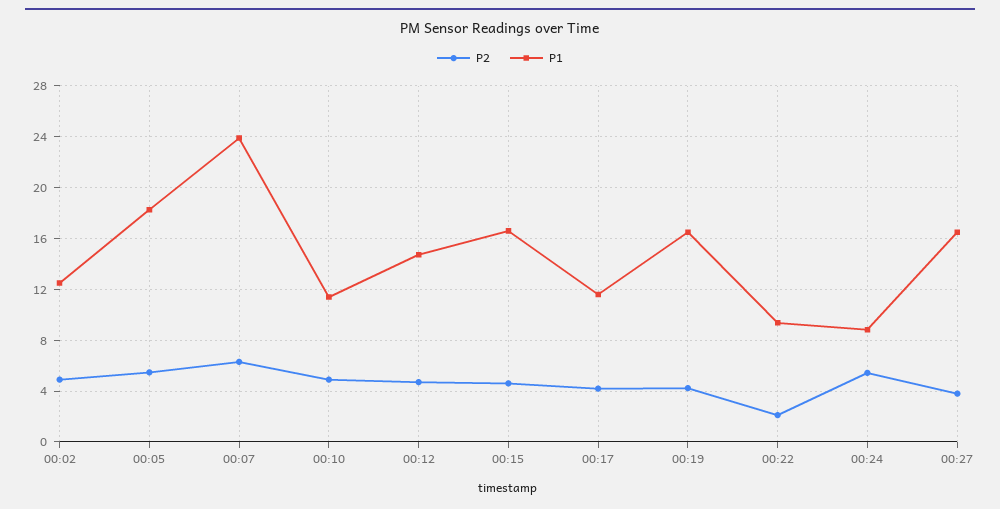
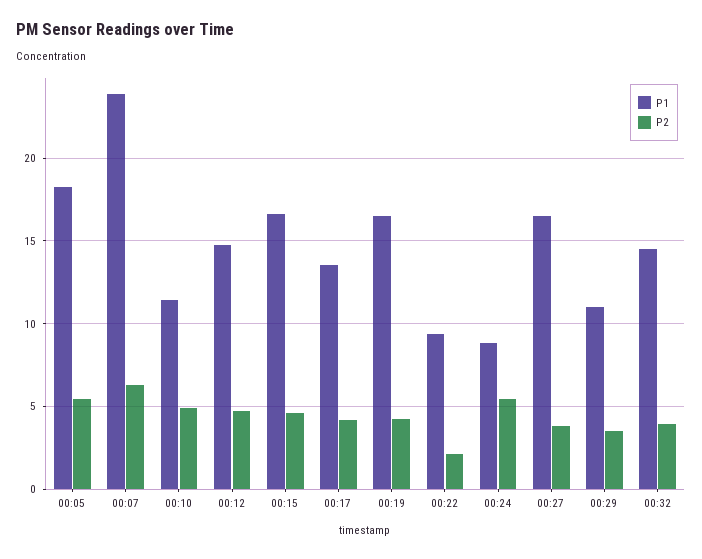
P2, 00:02: 5 -> none
P1, 00:02: 12.5 -> none
P1, 00:17: 11.5 -> 13.5
P1, 00:29: none -> 11
P2, 00:29: none -> 3.5
P1, 00:32: none -> 14.5
P2, 00:32: none -> 4

